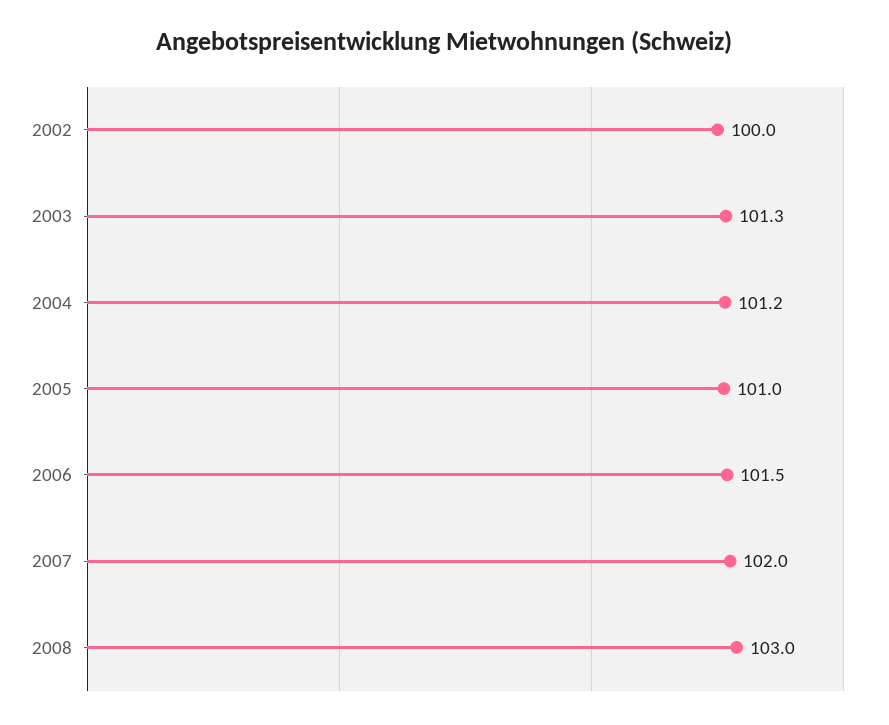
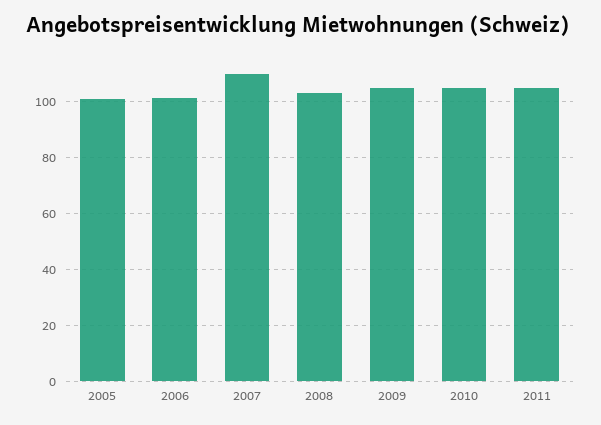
2002: 100 -> none
2003: 101.3 -> none
2004: 101.2 -> none
2007: 102 -> 110
2009: none -> 105
2010: none -> 105
2011: none -> 105

